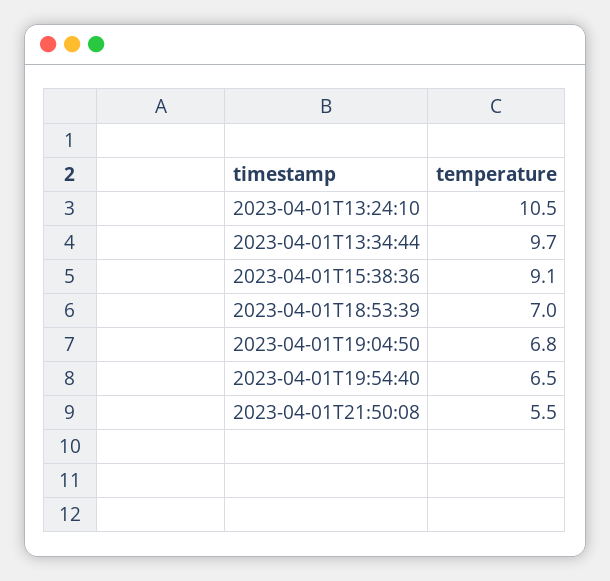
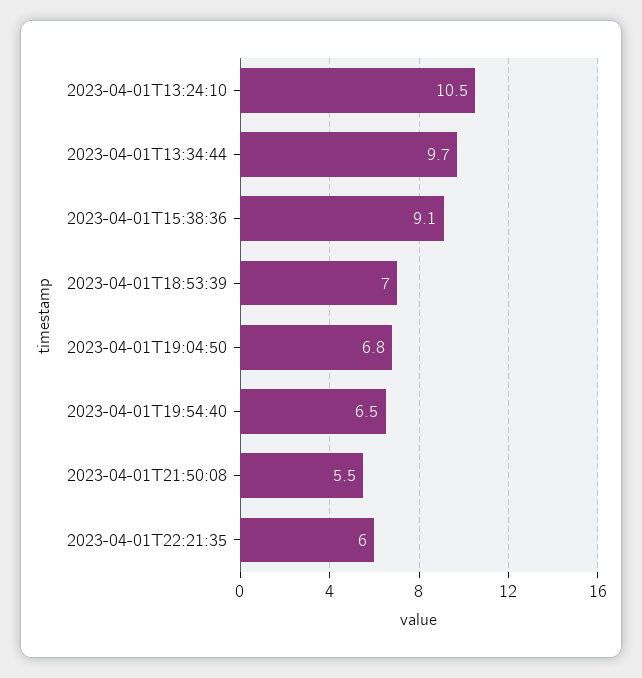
2023-04-01T22:21:35: none -> 6

